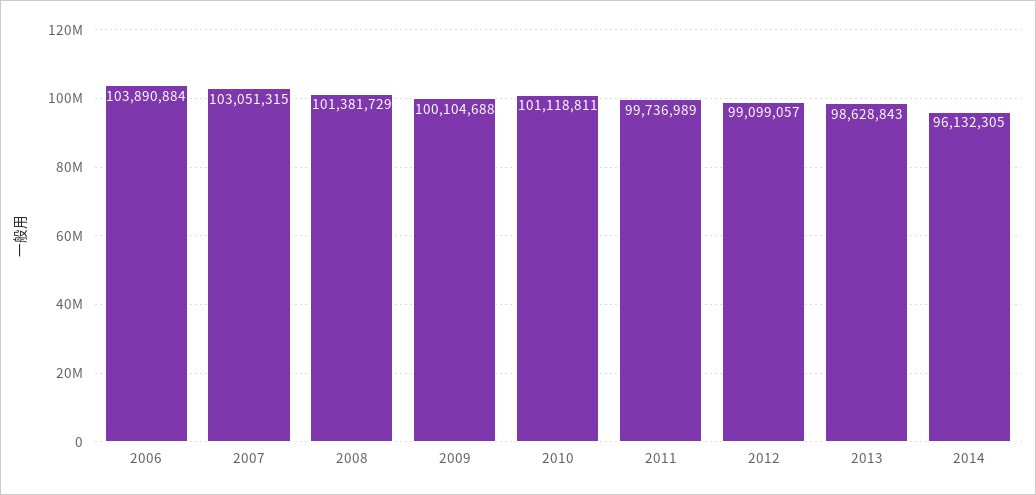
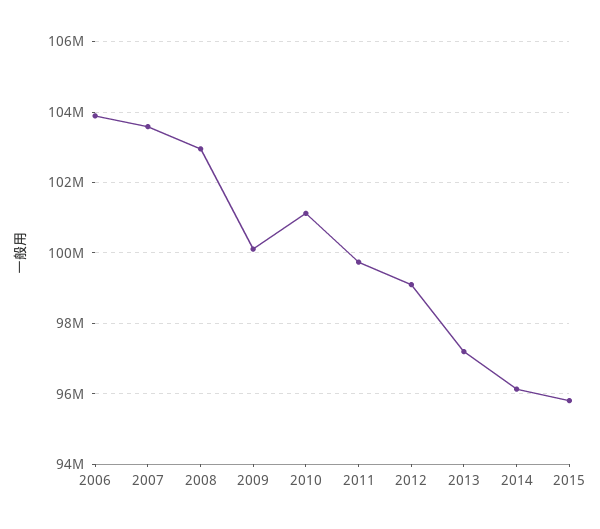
2007: 103051315 -> 103600000
2008: 101381729 -> 103000000
2013: 98628843 -> 97200000
2015: none -> 95800000

